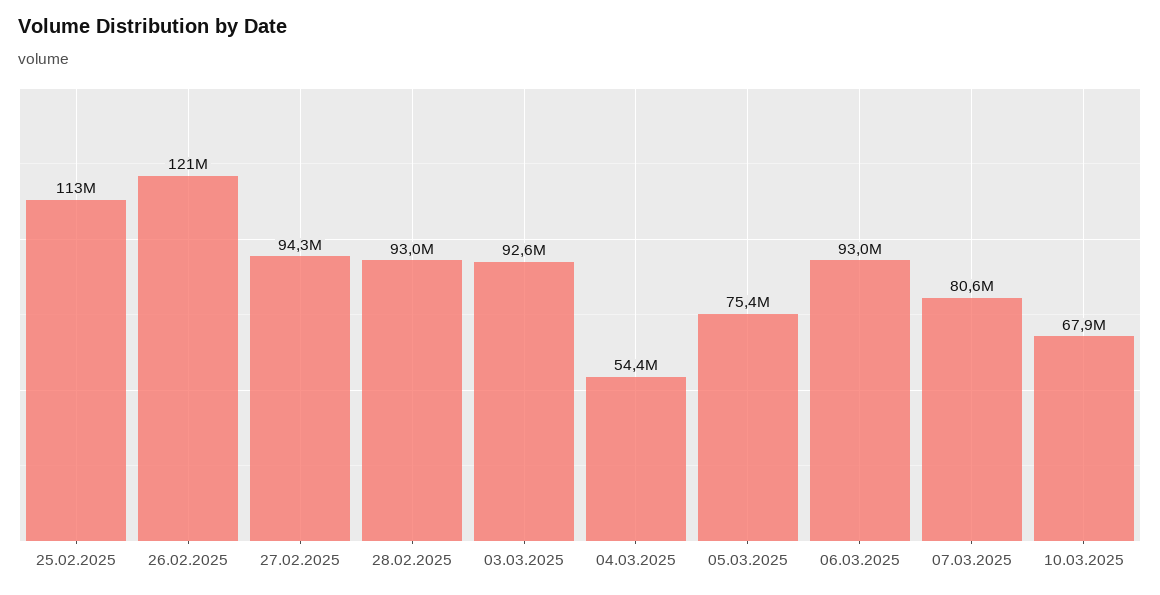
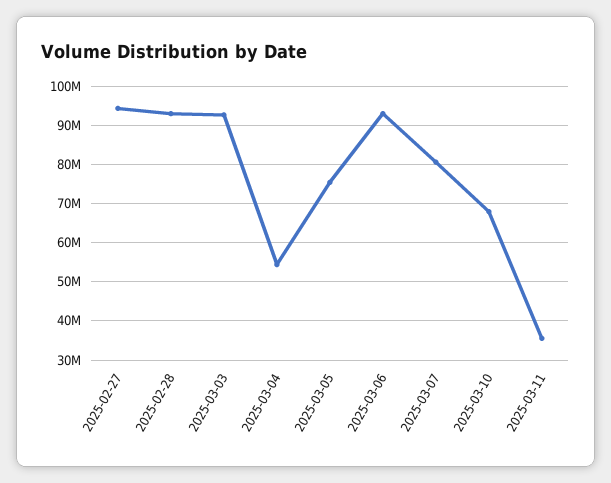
25.02.2025: 113000000 -> none
26.02.2025: 121000000 -> none
2025-03-11: none -> 36000000

